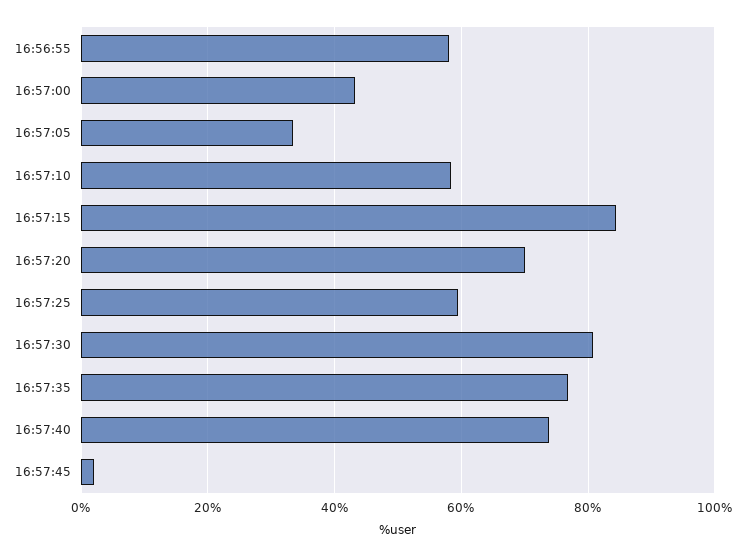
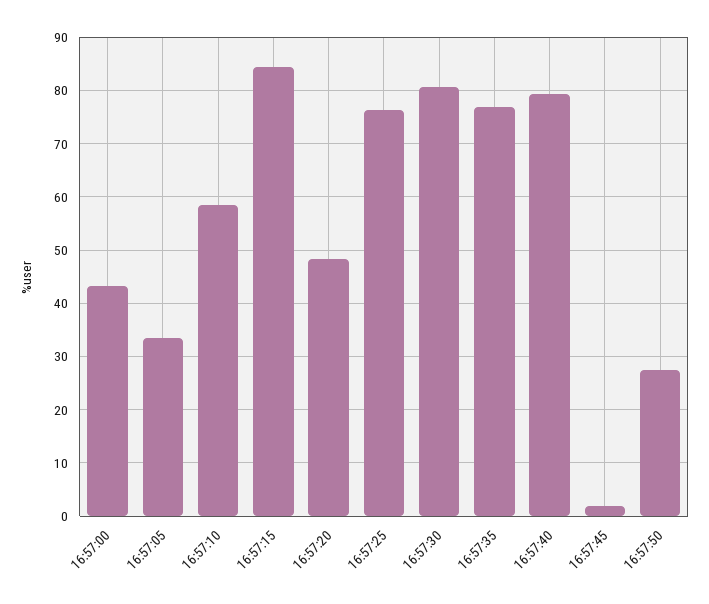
16:56:55: 58 -> none
16:57:20: 70 -> 48
16:57:25: 60 -> 76
16:57:40: 74 -> 80
16:57:50: none -> 28

